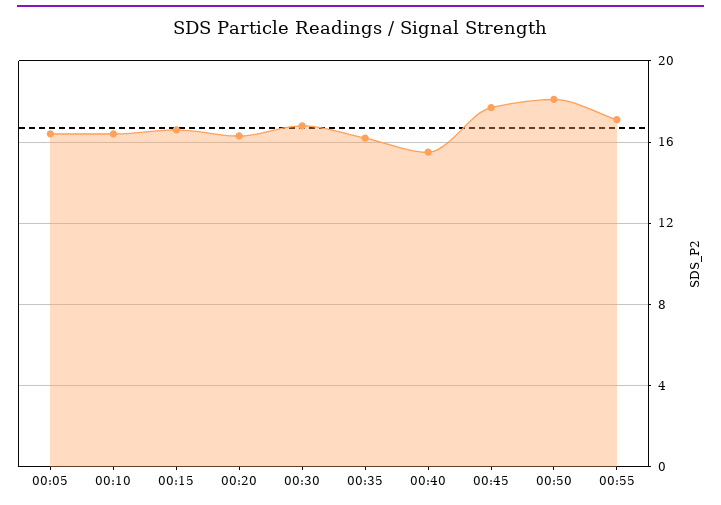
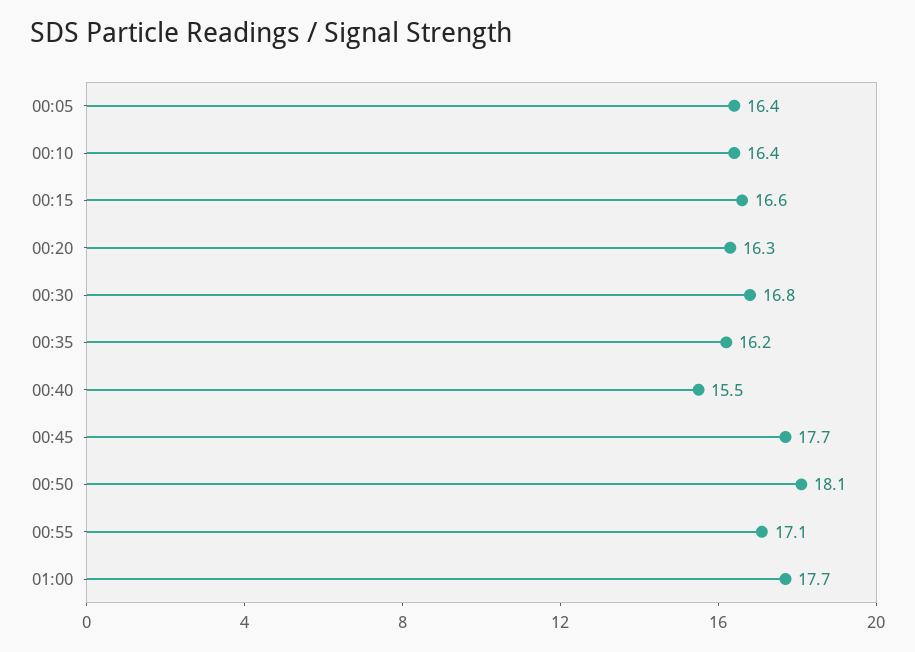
01:00: none -> 17.7

